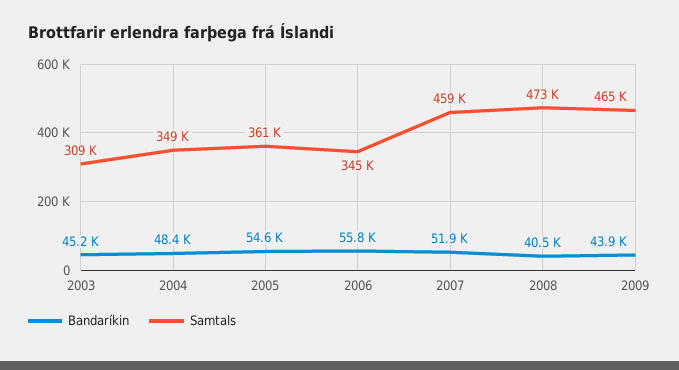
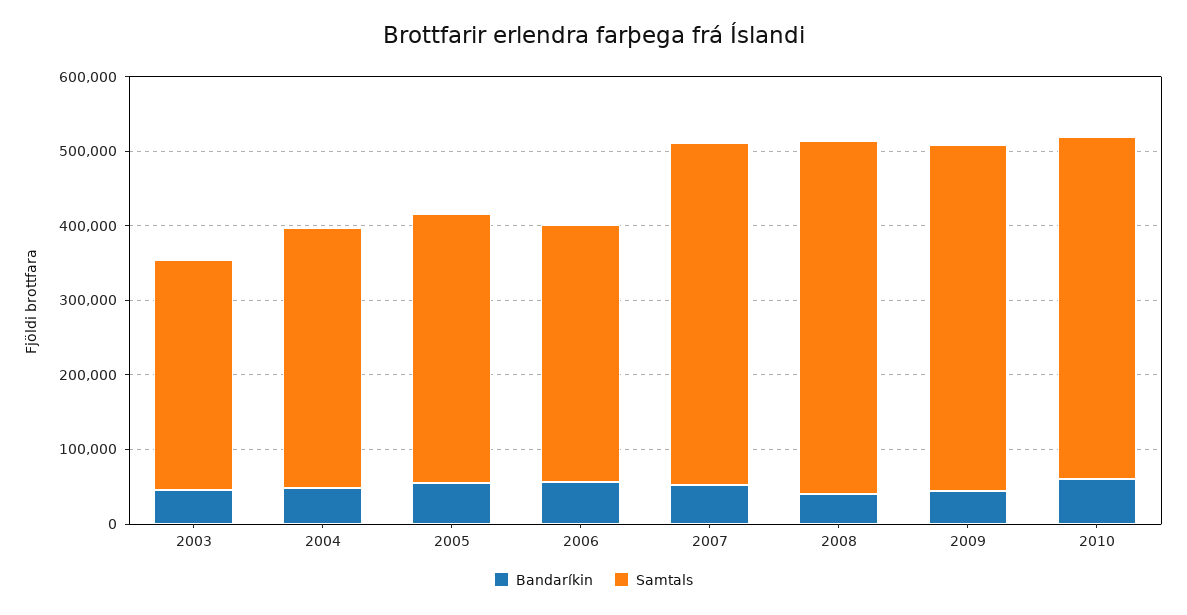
Bandaríkin, 2010: none -> 60000
Samtals, 2010: none -> 460000

